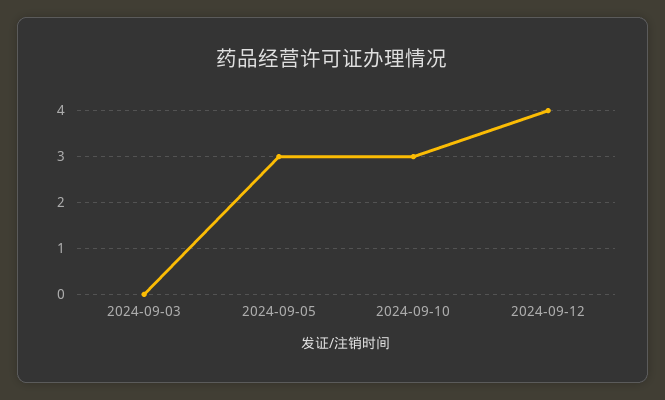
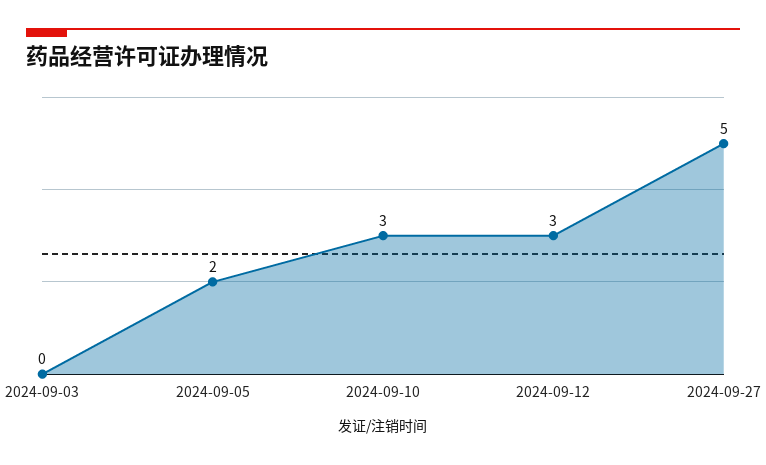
2024-09-05: 3 -> 2
2024-09-12: 4 -> 3
2024-09-27: none -> 5

